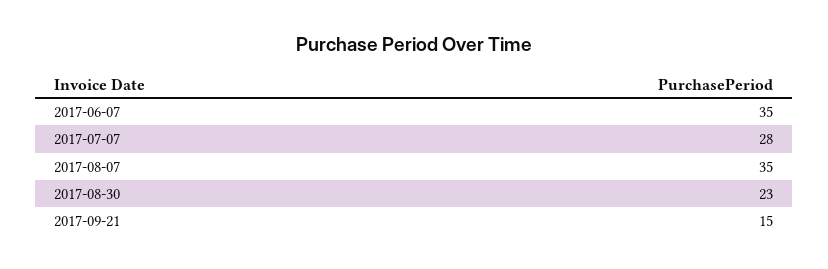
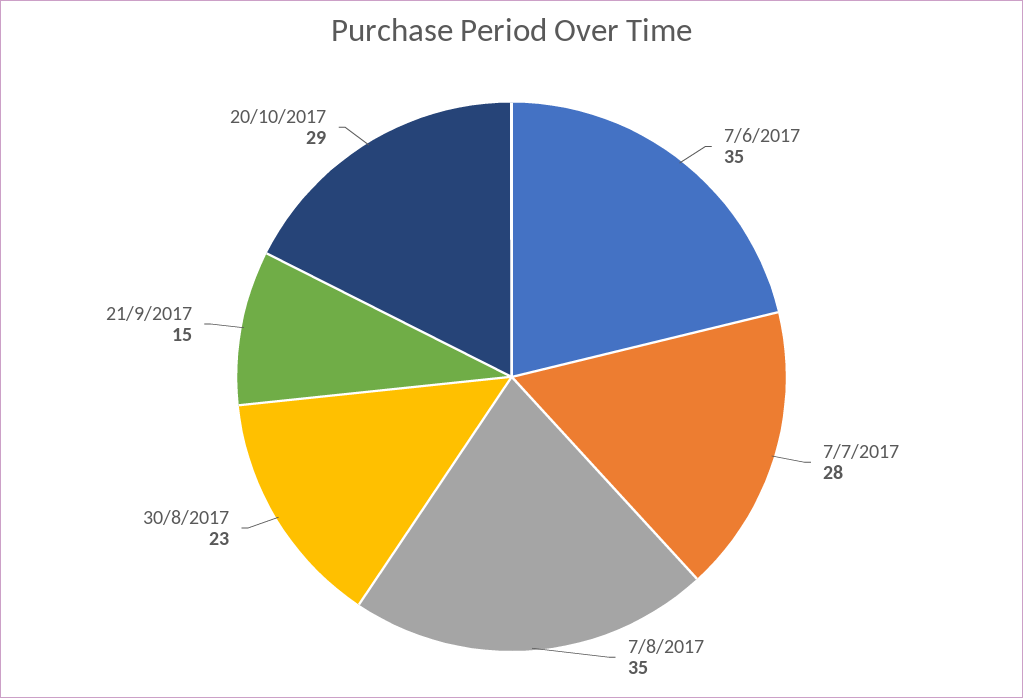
20/10/2017: none -> 29

